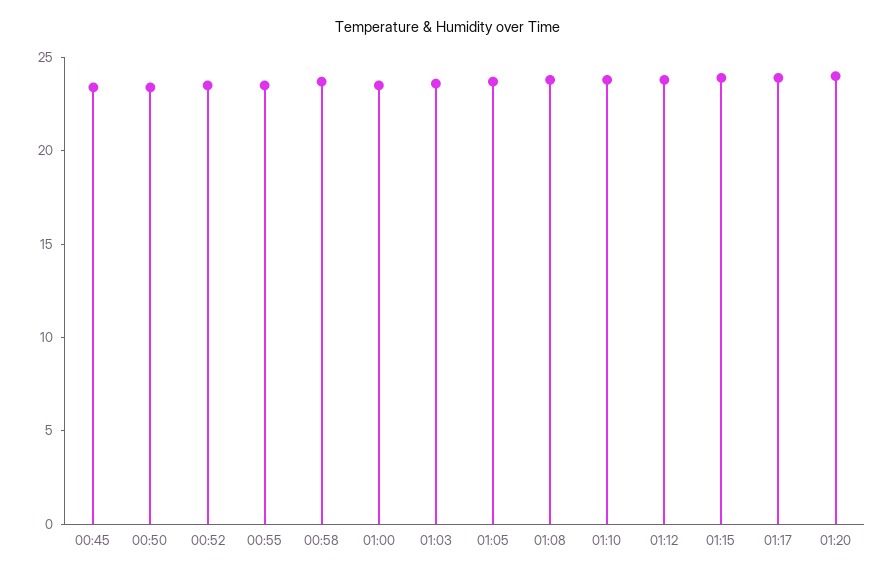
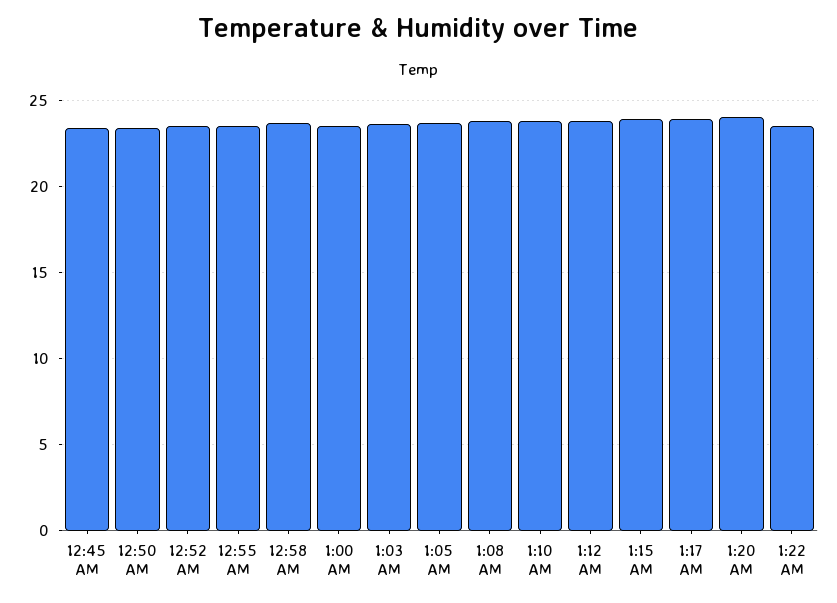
1:22 AM: none -> 23.5

